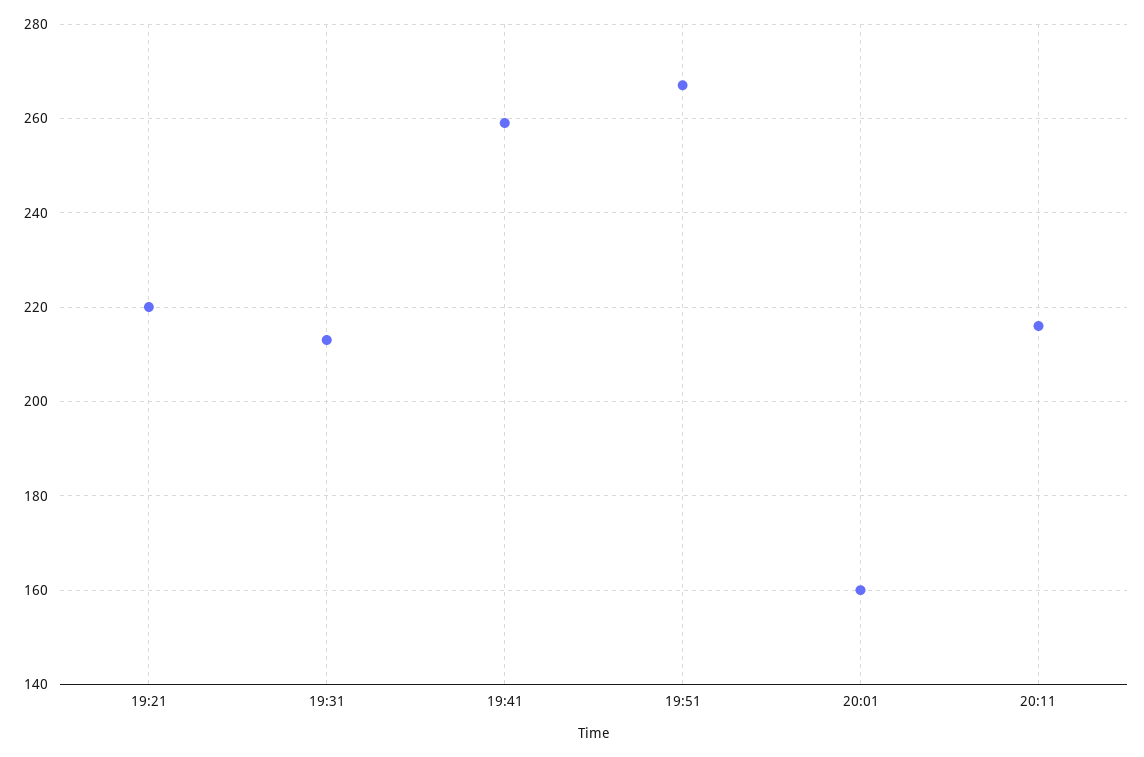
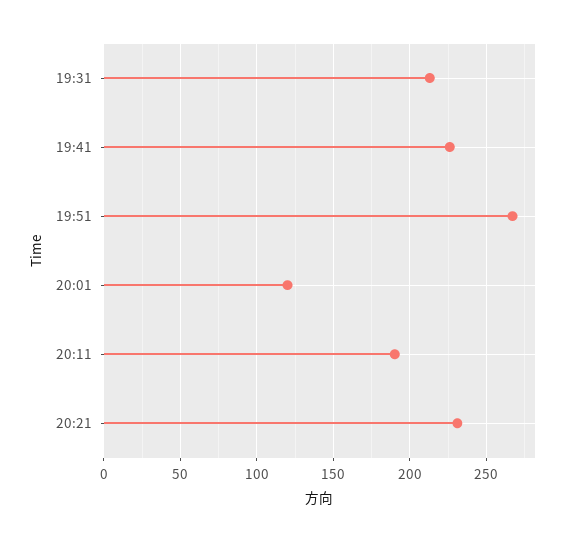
19:21: 220 -> none
19:41: 260 -> 225
20:01: 160 -> 120
20:11: 215 -> 190
20:21: none -> 230

